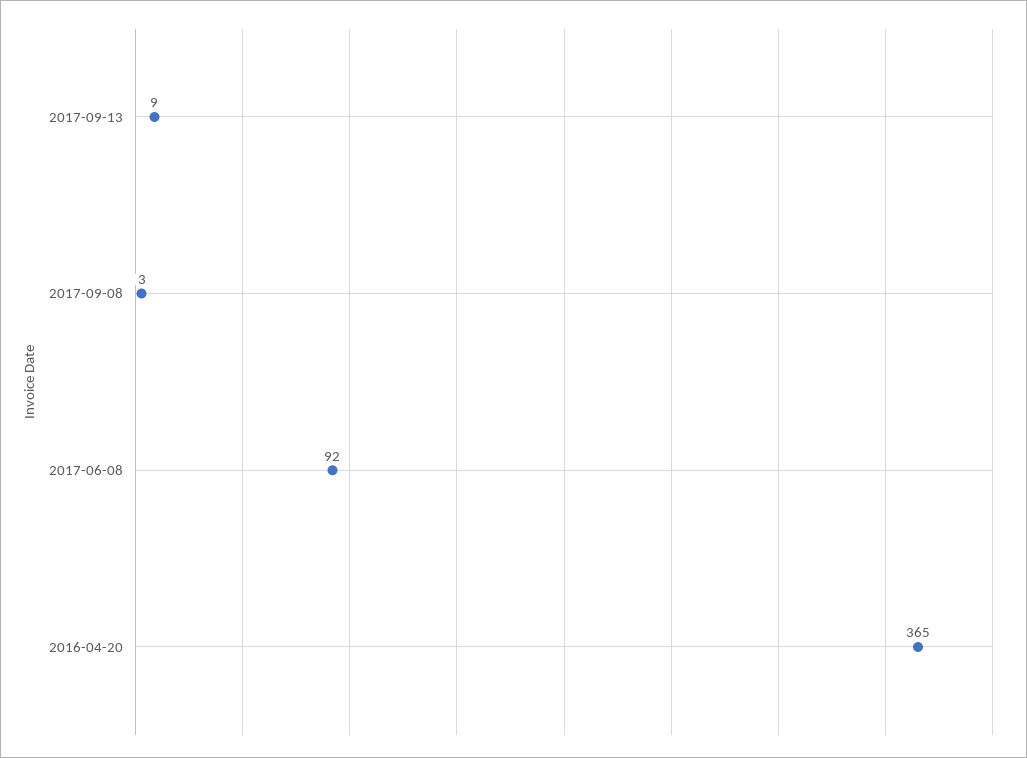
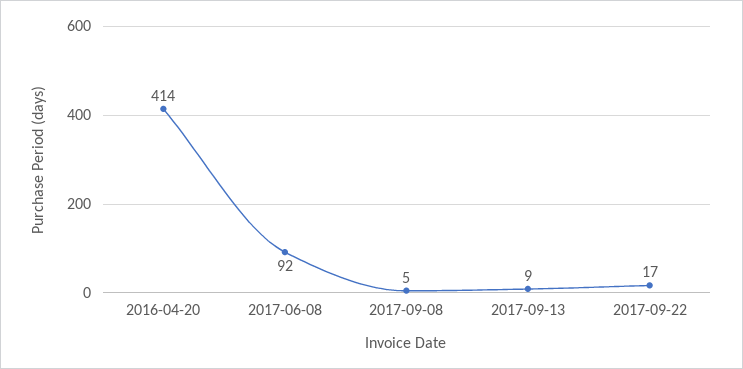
2017-09-08: 3 -> 5
2016-04-20: 365 -> 414
2017-09-22: none -> 17

